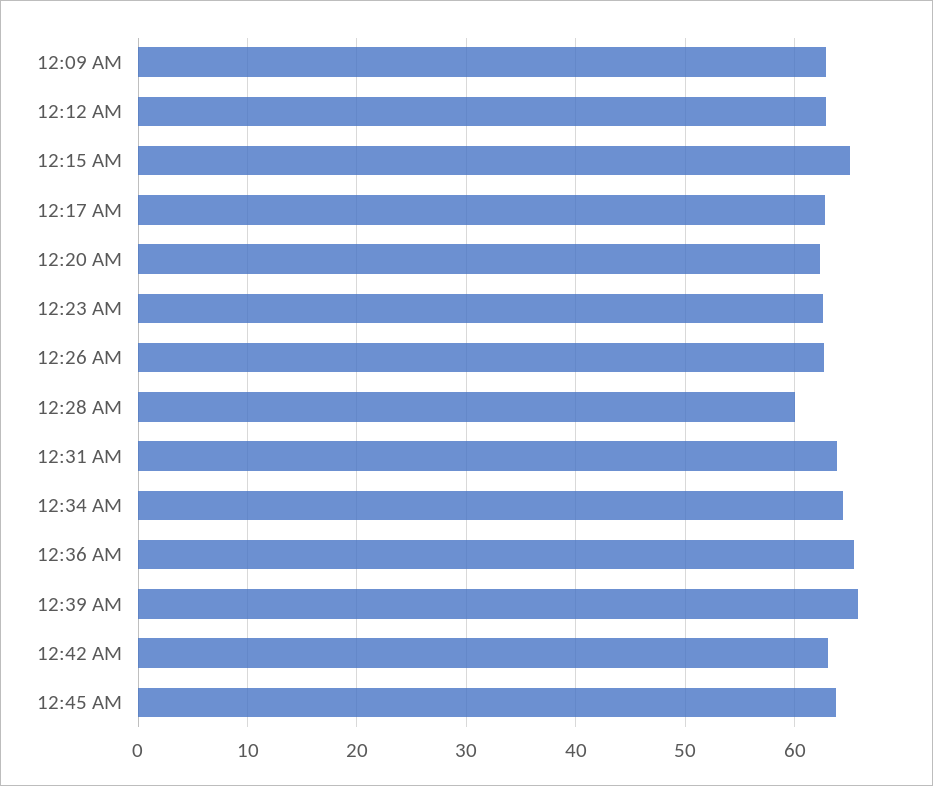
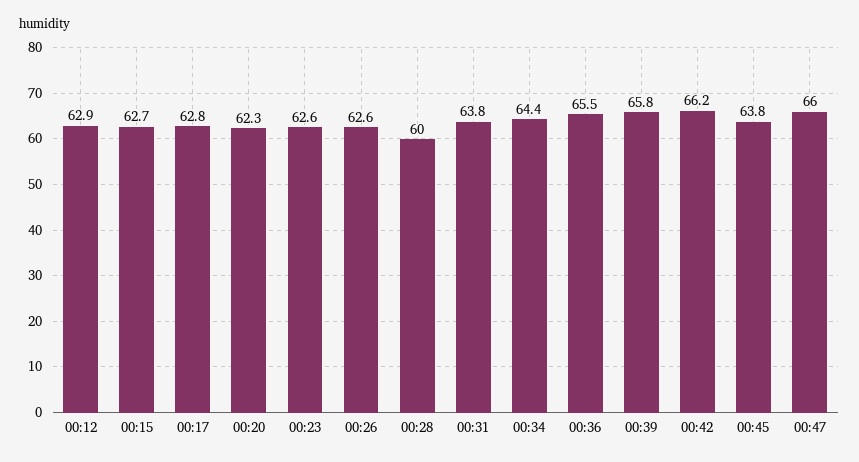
12:09 AM: 63 -> none
12:15 AM: 65 -> 62.7
12:42 AM: 63 -> 66.2
00:47: none -> 66

